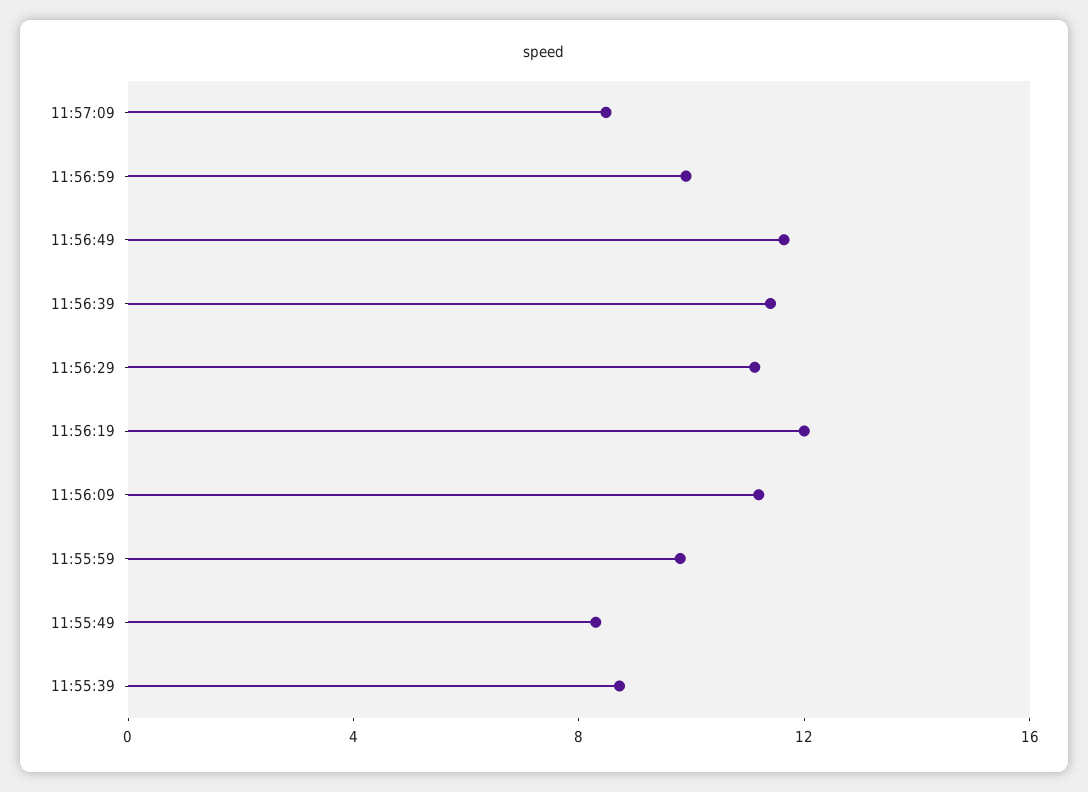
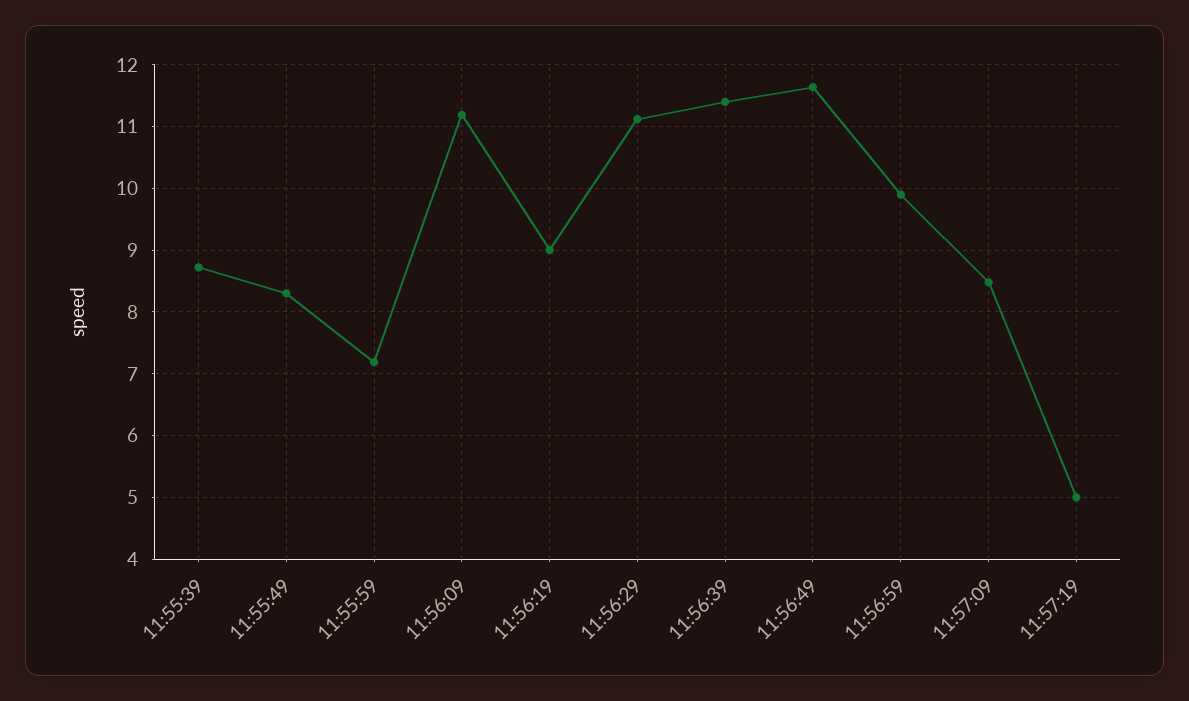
11:56:19: 12 -> 9
11:55:59: 10 -> 7.2
11:57:19: none -> 5

